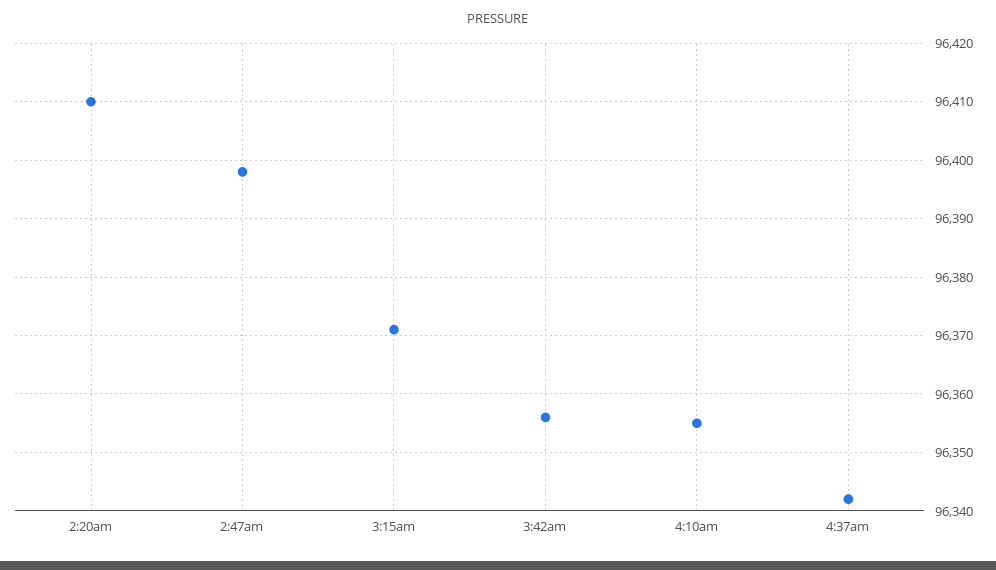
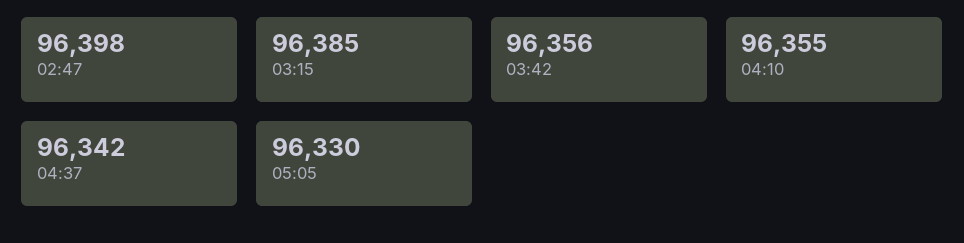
2:20am: 96410 -> none
3:15am: 96370 -> 96385
05:05: none -> 96330

